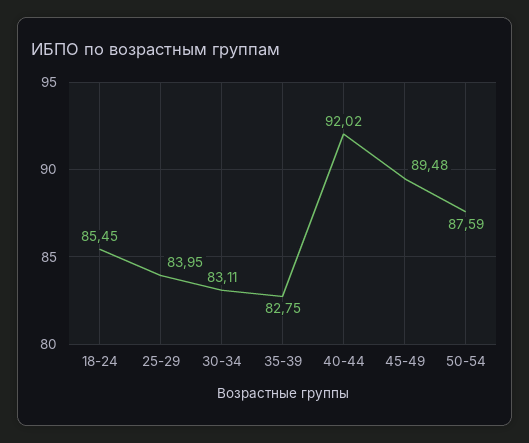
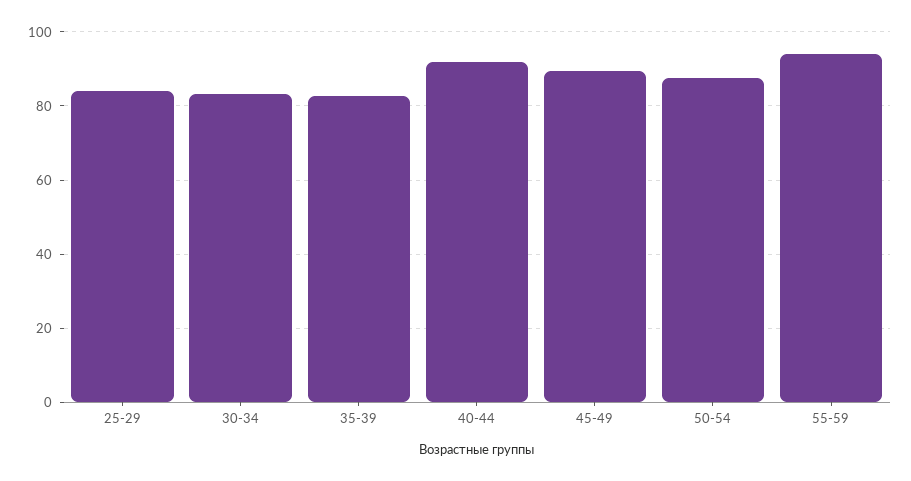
18-24: 85.45 -> none
55-59: none -> 94

